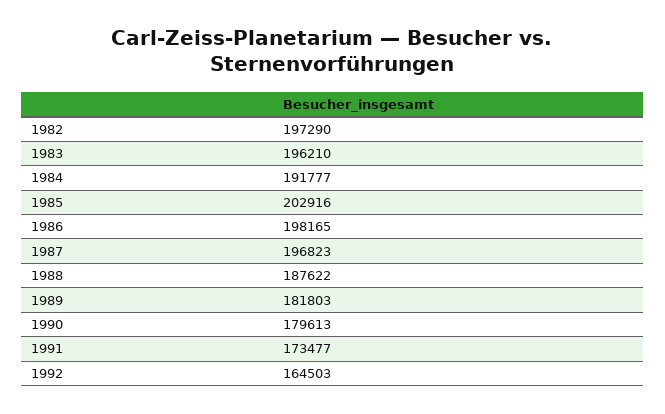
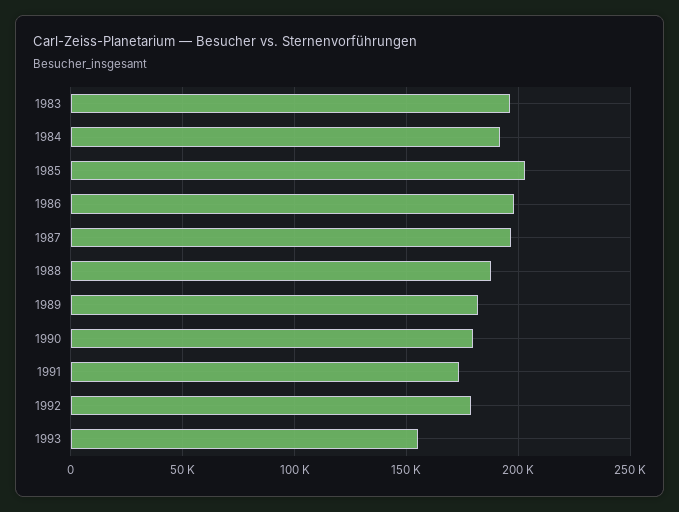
1982: 197290 -> none
1992: 164503 -> 180000
1993: none -> 155000

